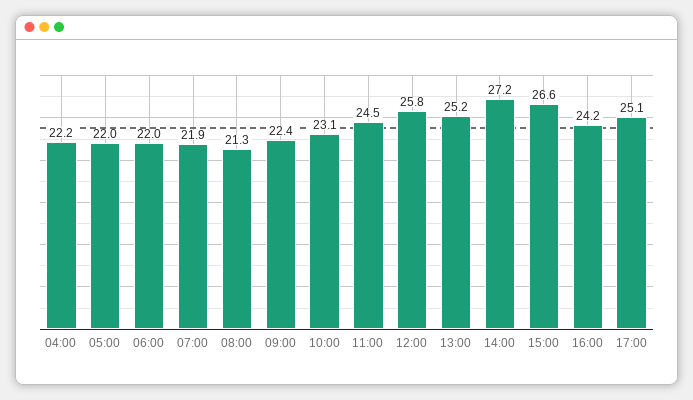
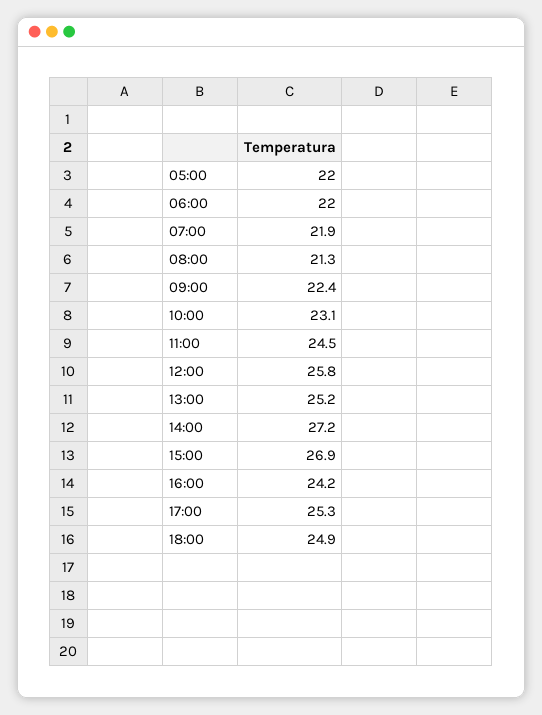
04:00: 22.2 -> none
15:00: 26.6 -> 26.9
17:00: 25.1 -> 25.3
18:00: none -> 24.9

